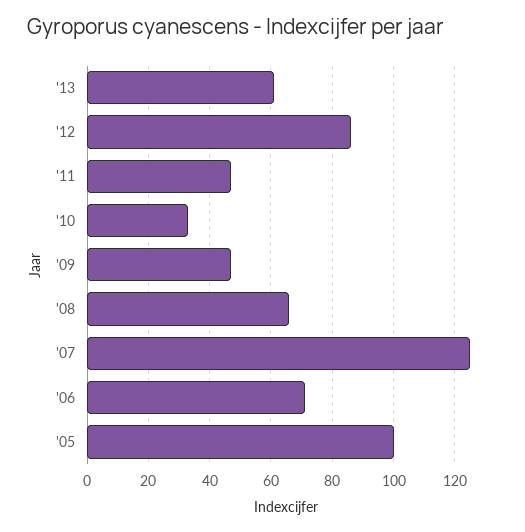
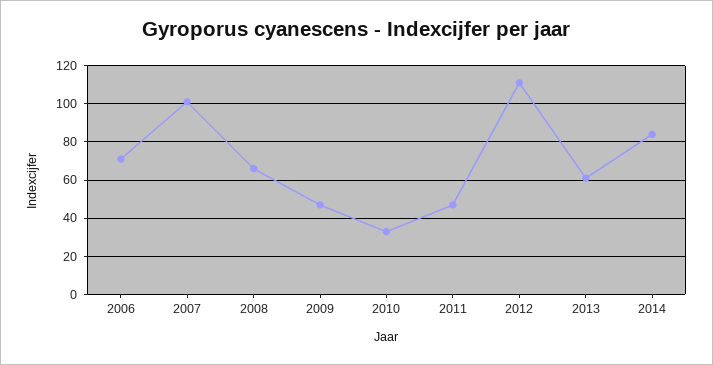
'12: 85 -> 110
'07: 125 -> 100
'05: 100 -> none
2014: none -> 85

